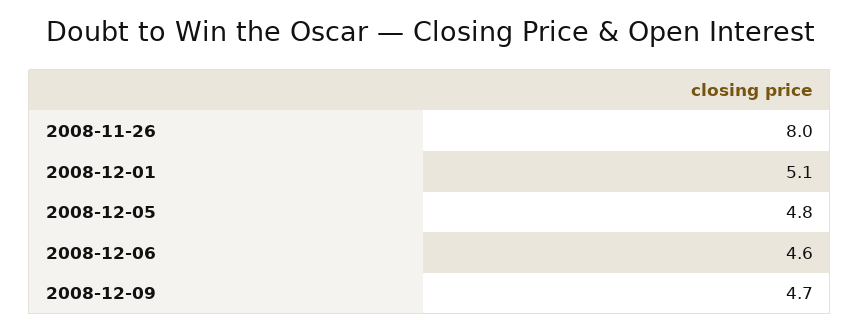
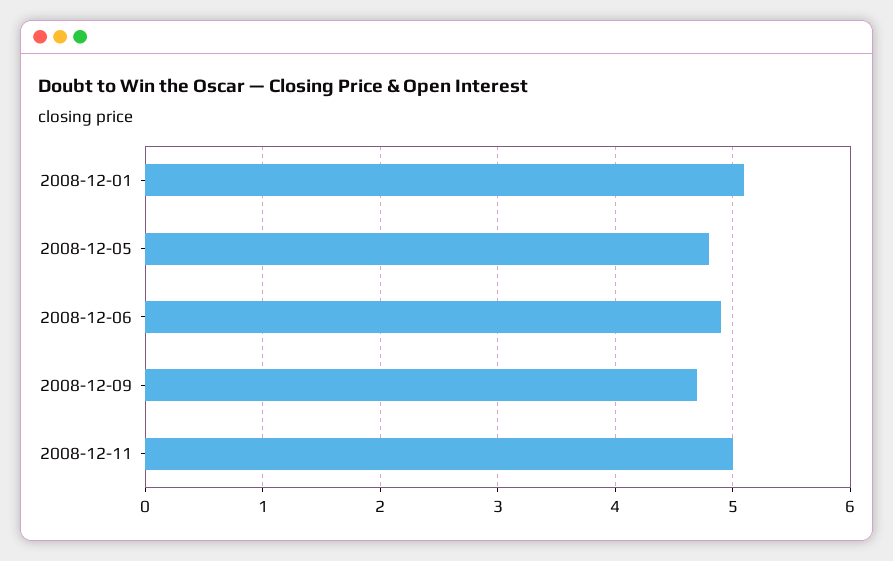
2008-11-26: 8 -> none
2008-12-06: 4.6 -> 4.9
2008-12-11: none -> 5

